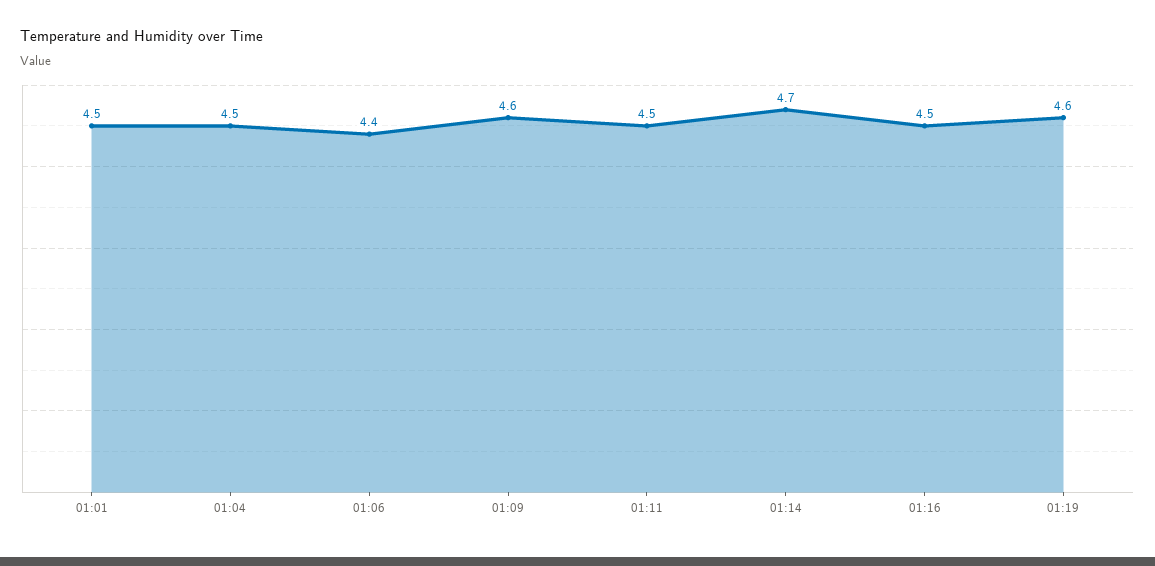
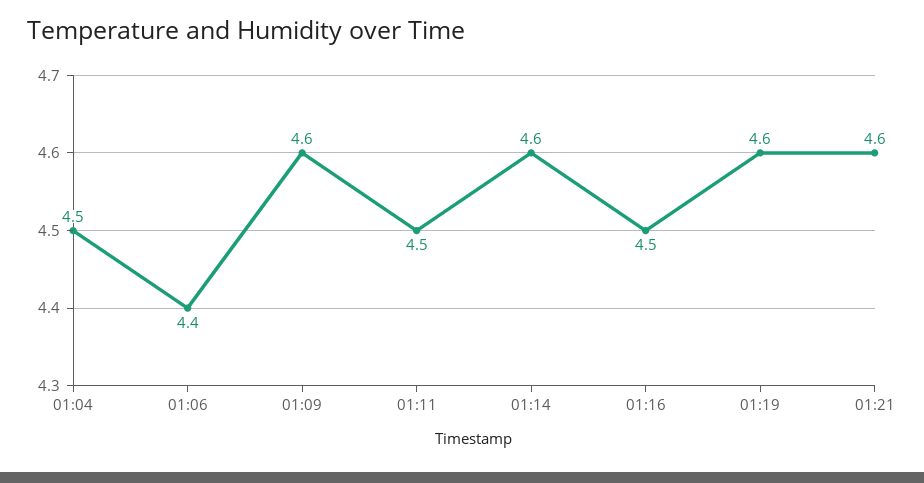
01:01: 4.5 -> none
01:14: 4.7 -> 4.6
01:21: none -> 4.6

